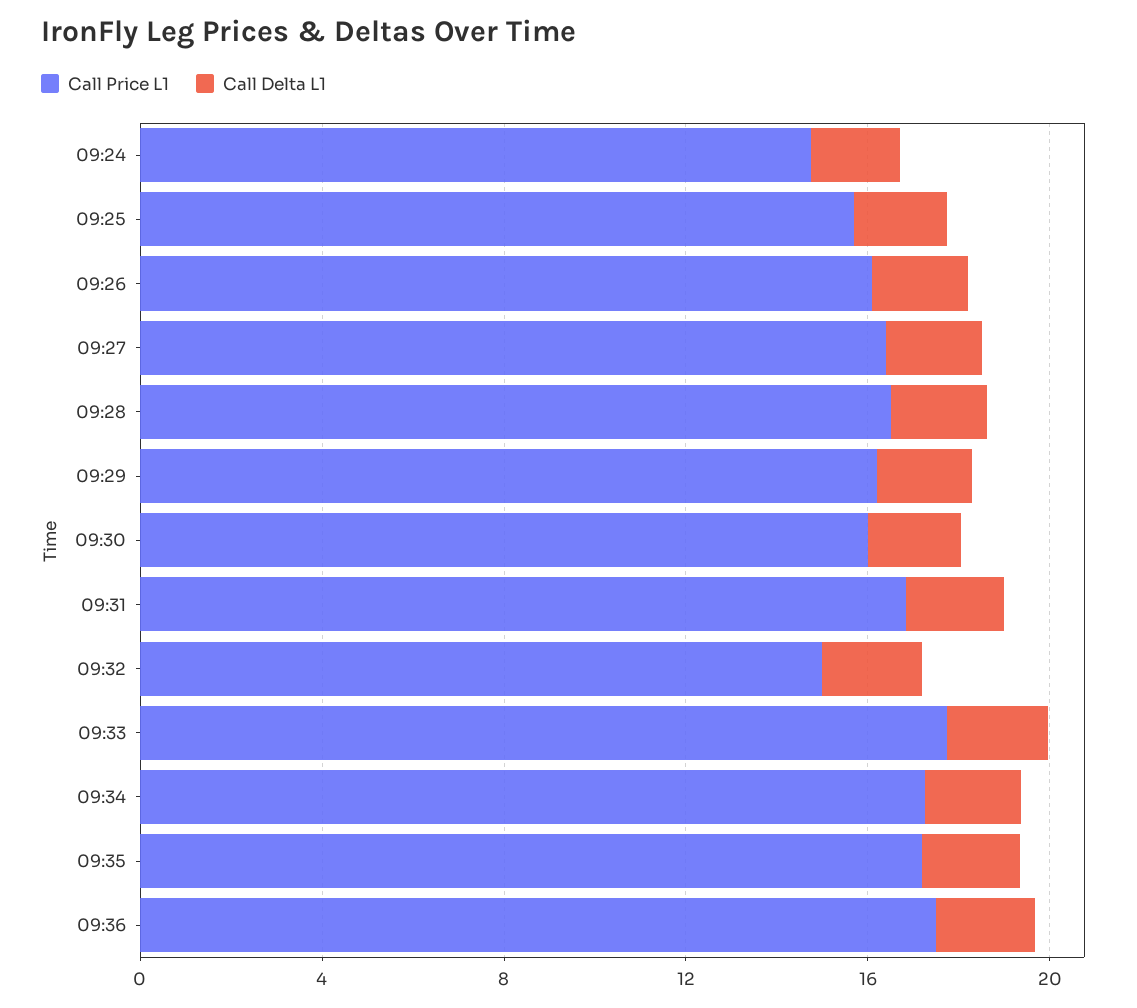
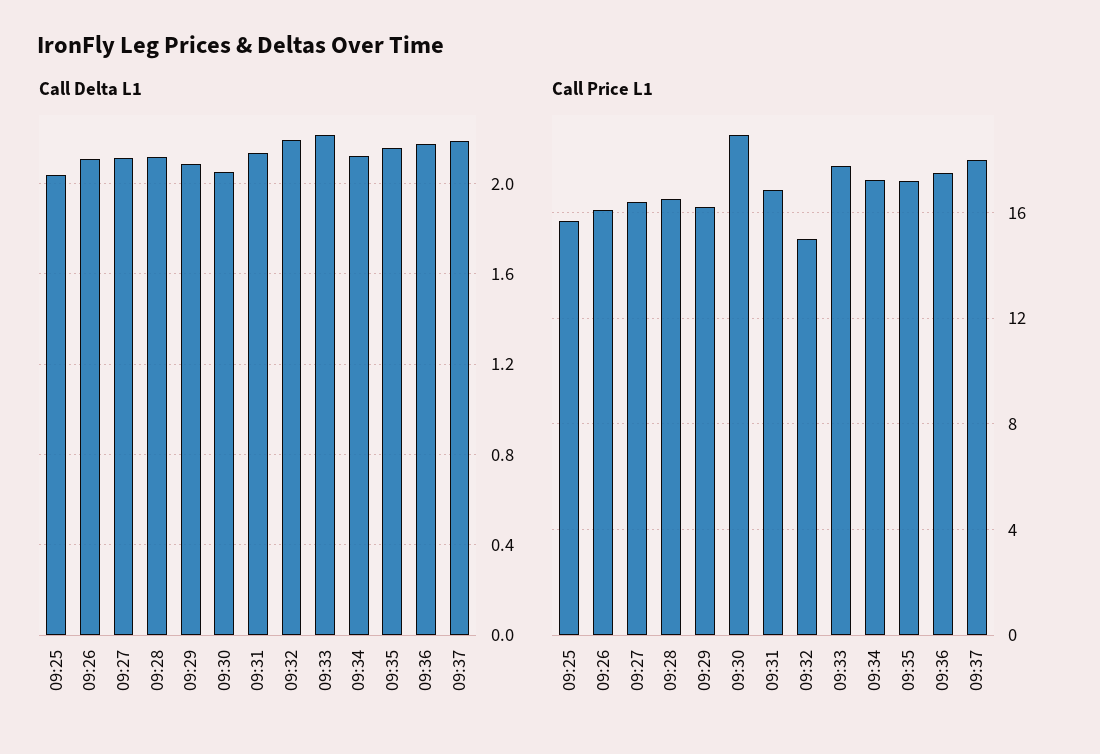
Call Price L1, 09:24: 15 -> none
Call Delta L1, 09:24: 2 -> none
Call Price L1, 09:30: 16 -> 19
Call Delta L1, 09:37: none -> 2.2
Call Price L1, 09:37: none -> 18

